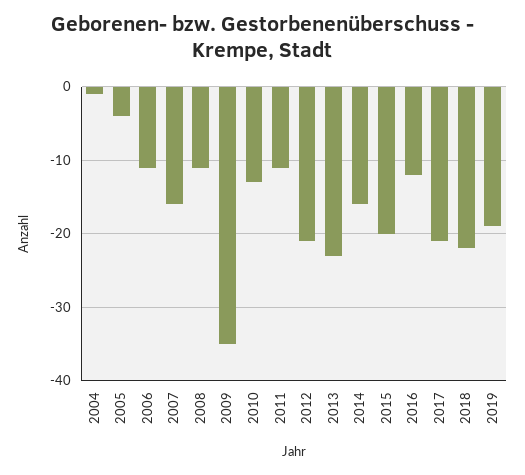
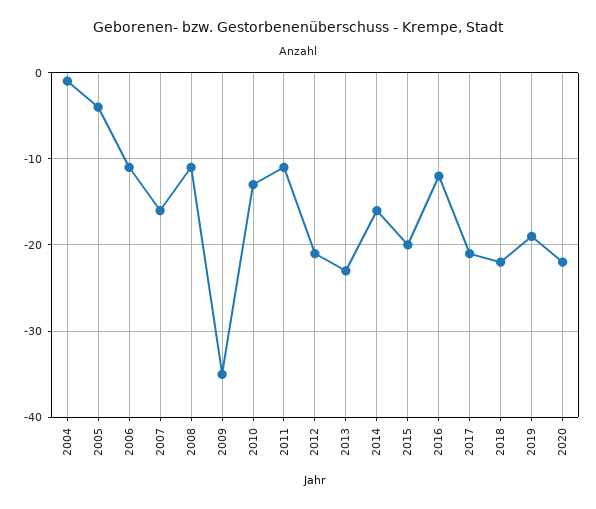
2020: none -> -22

